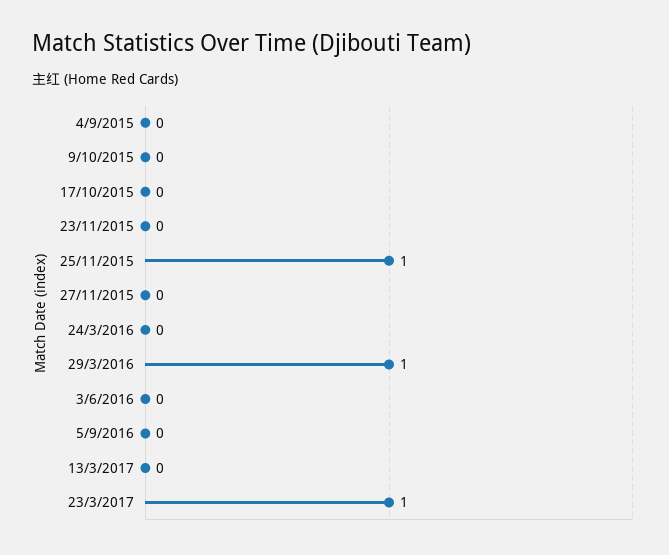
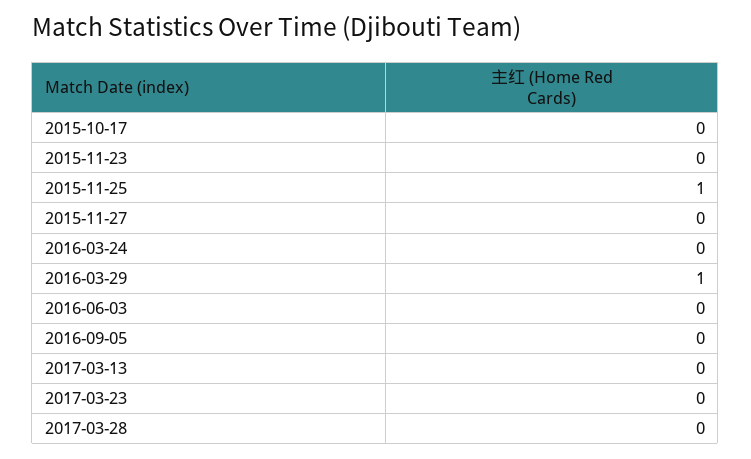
4/9/2015: 0 -> none
9/10/2015: 0 -> none
23/3/2017: 1 -> 0
2017-03-28: none -> 0

